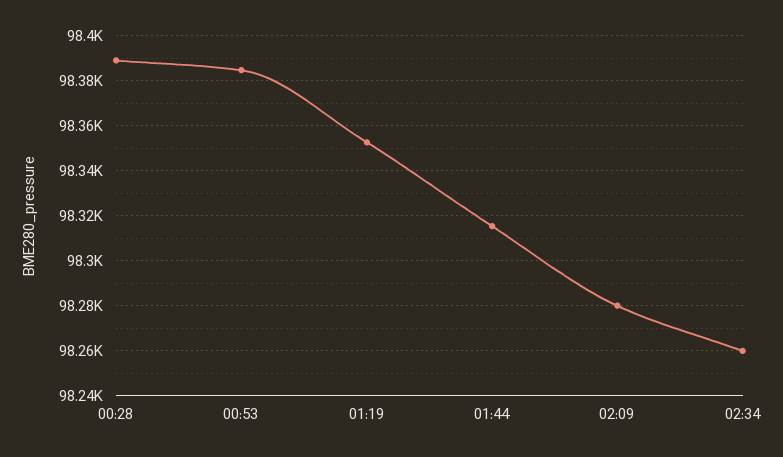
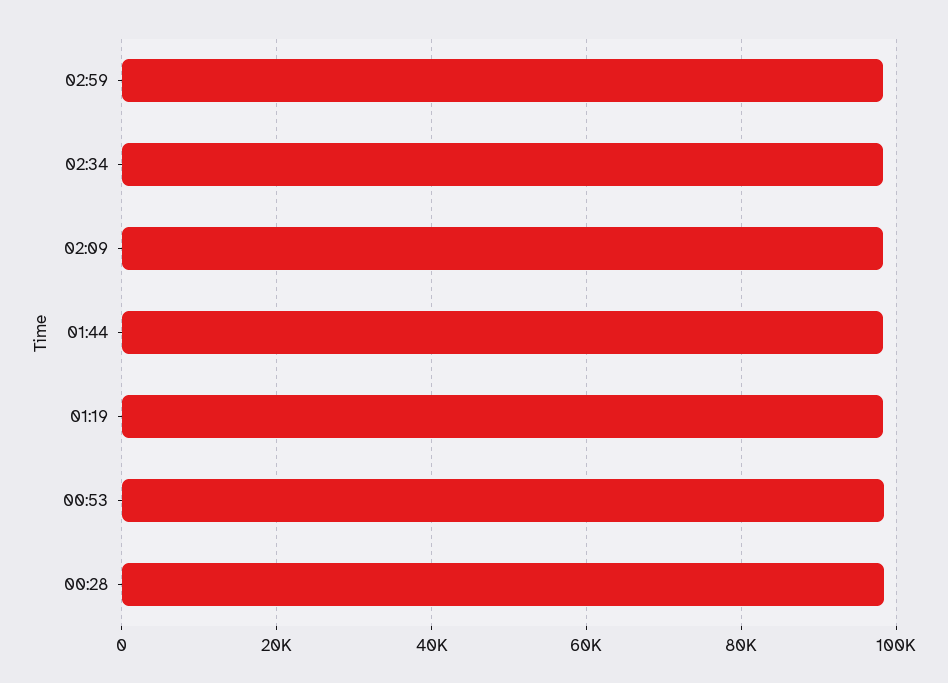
02:59: none -> 98000

